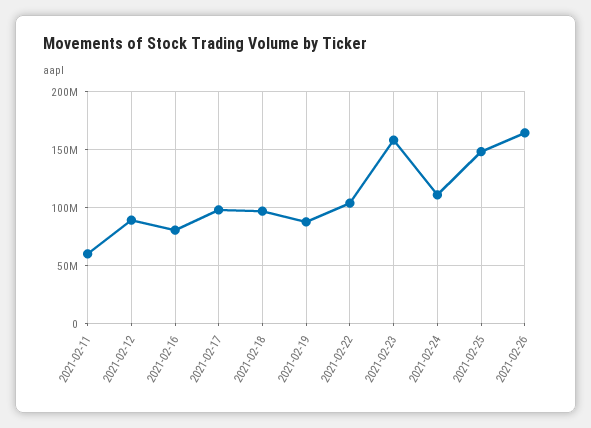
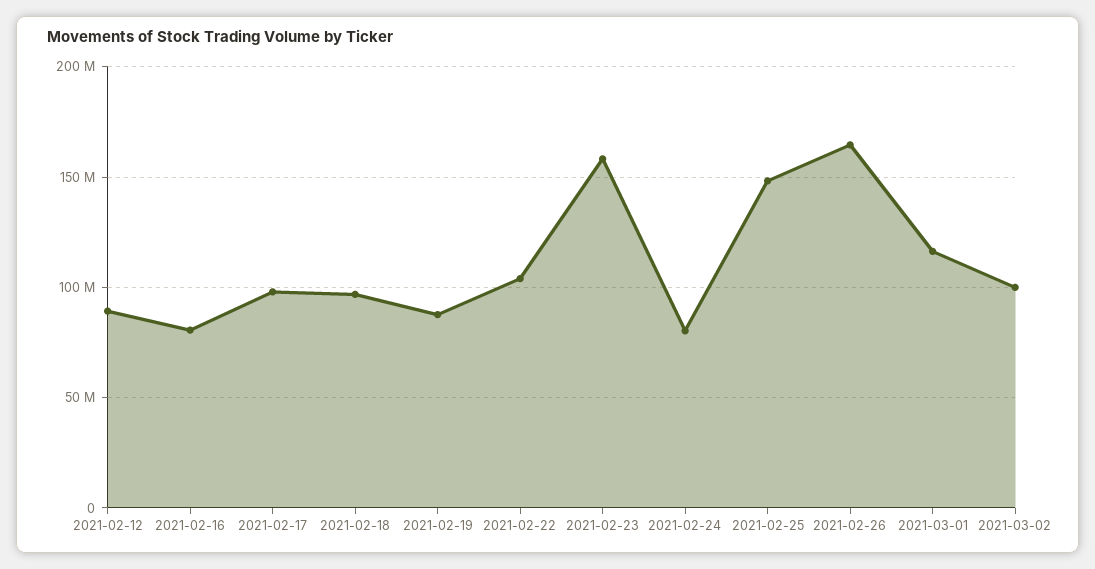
2021-02-11: 60000000 -> none
2021-02-24: 110000000 -> 80000000
2021-03-01: none -> 115000000
2021-03-02: none -> 100000000

